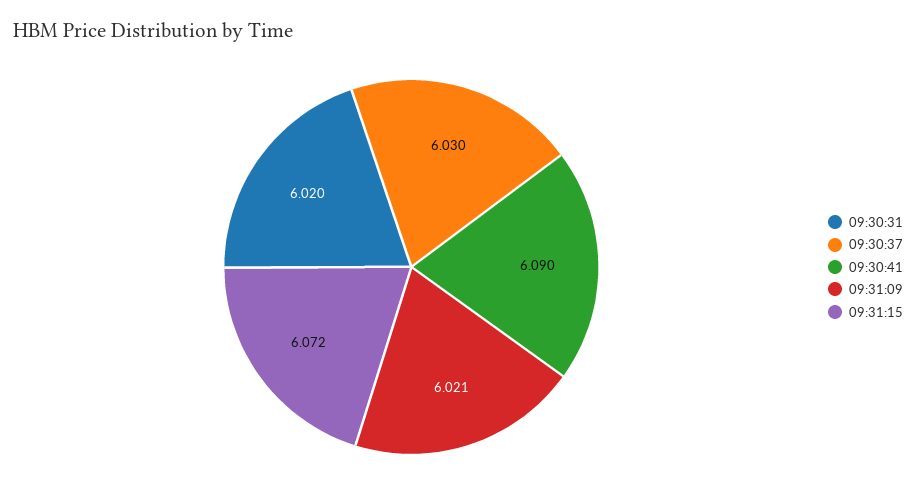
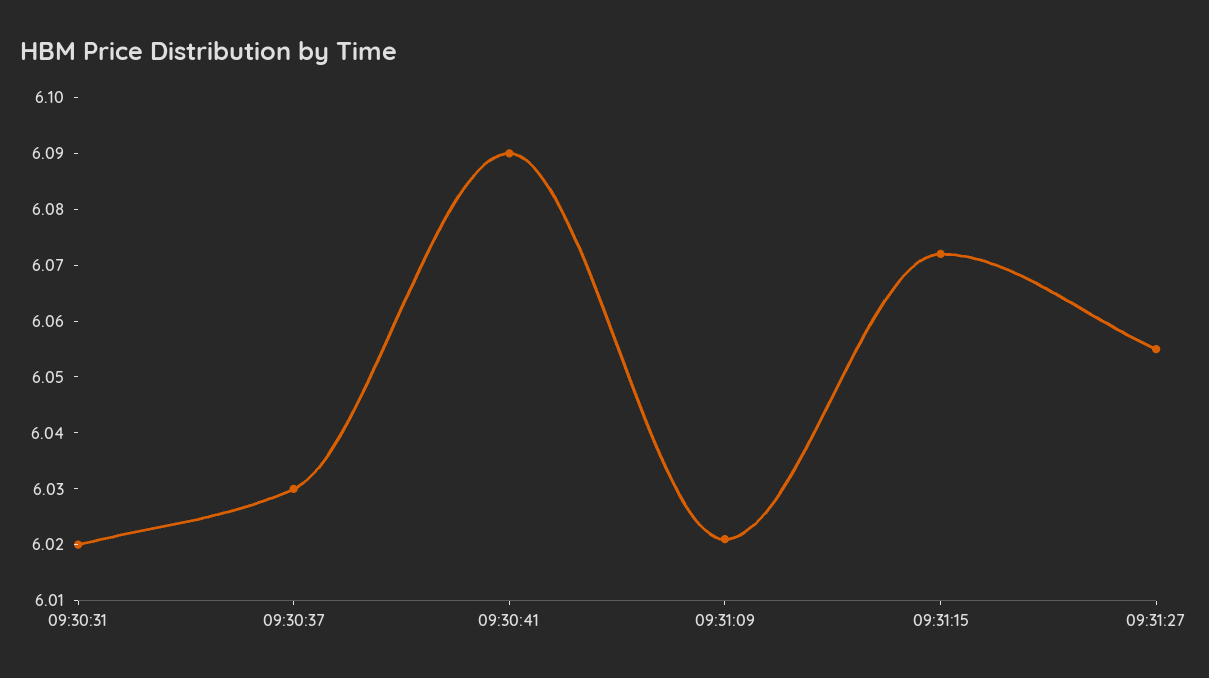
09:31:27: none -> 6.055

